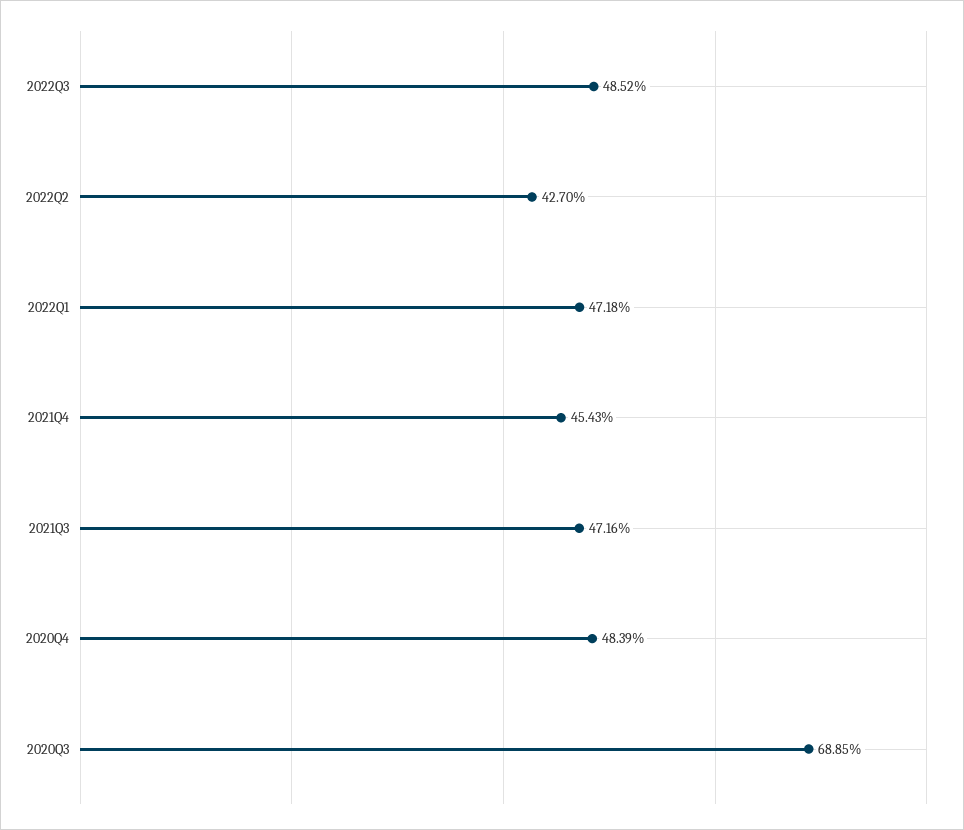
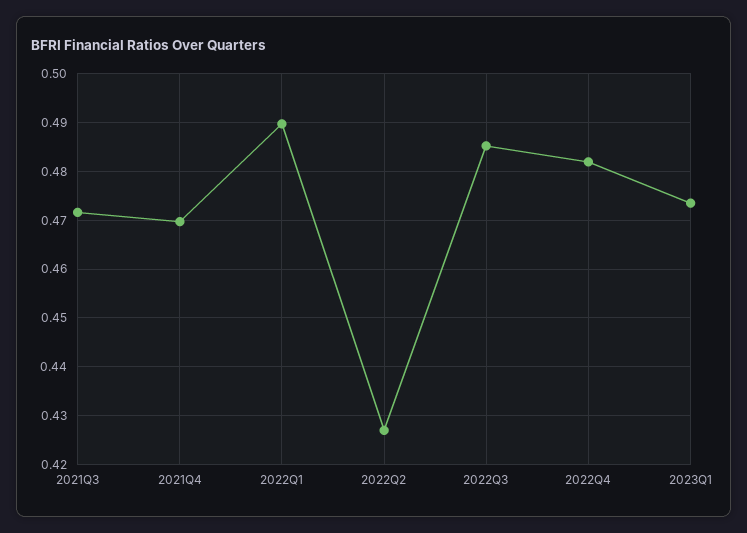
2022Q1: 0.4718 -> 0.49
2021Q4: 0.4543 -> 0.47
2020Q4: 0.4839 -> none
2020Q3: 0.6885 -> none
2022Q4: none -> 0.482
2023Q1: none -> 0.474

